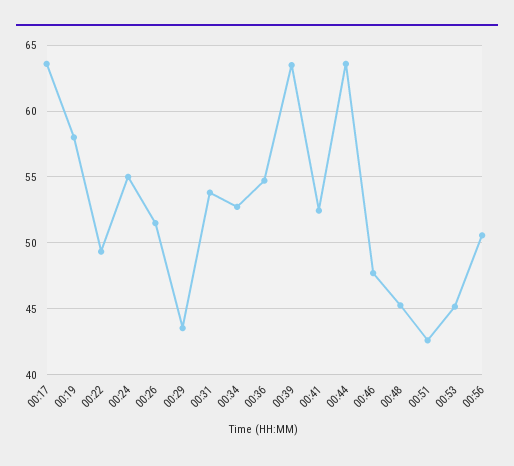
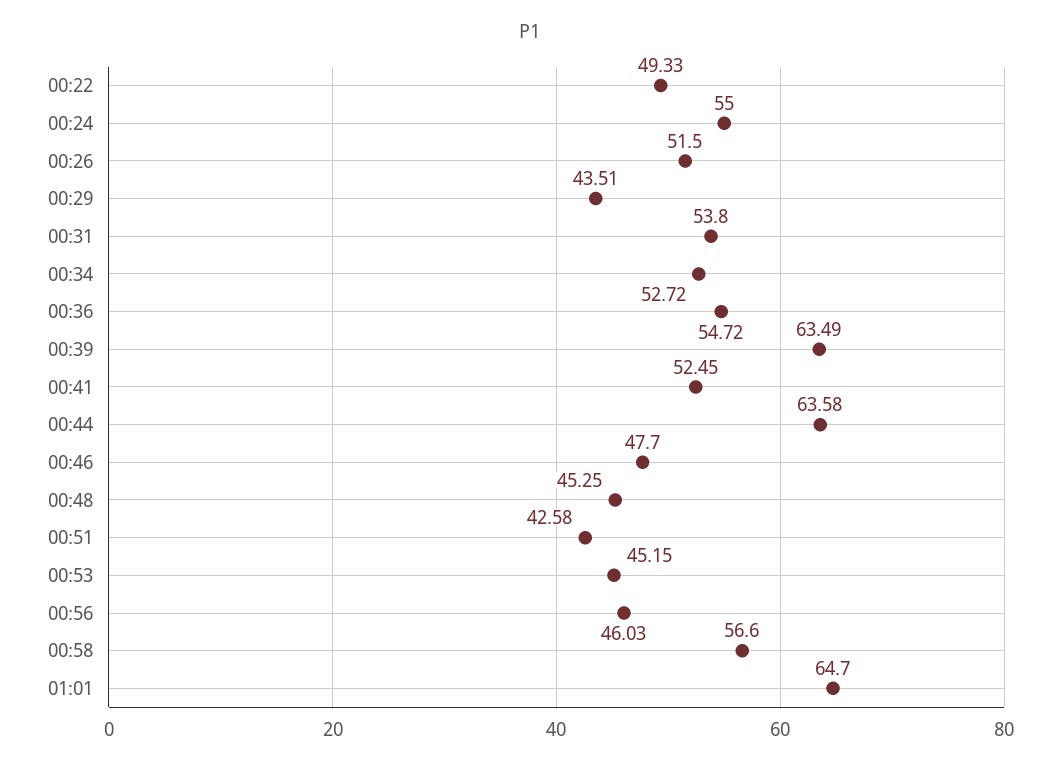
00:17: 63.5 -> none
00:19: 58 -> none
00:56: 50.5 -> 46.03
00:58: none -> 56.6
01:01: none -> 64.7

